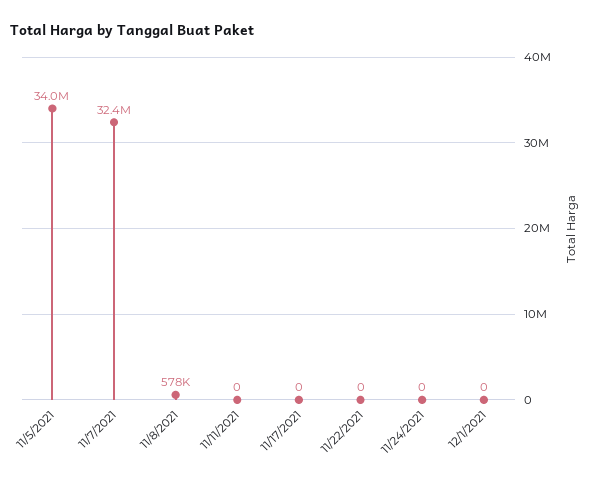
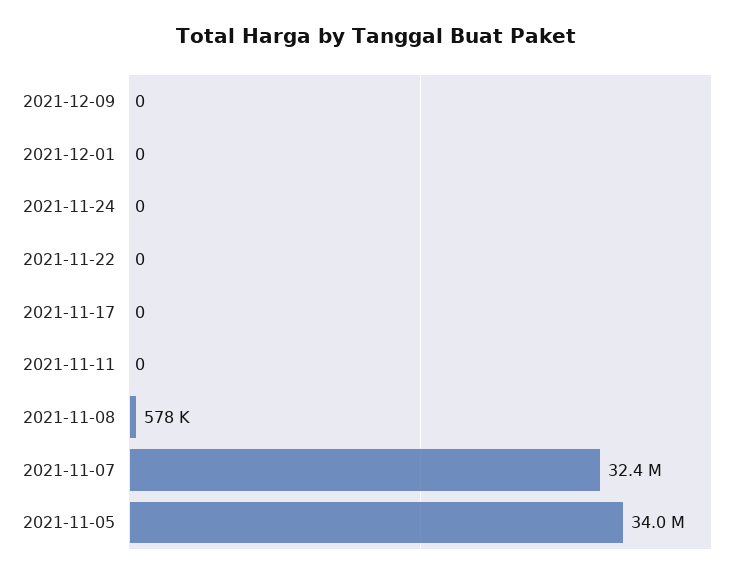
2021-12-09: none -> 0

